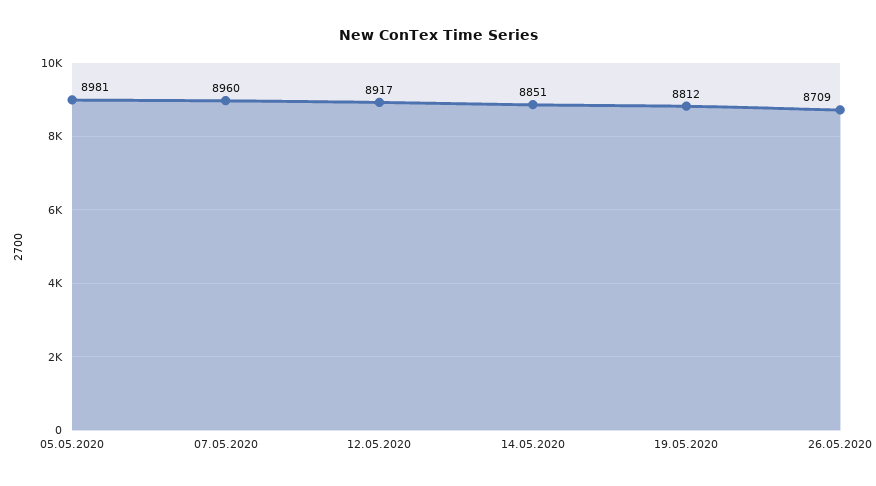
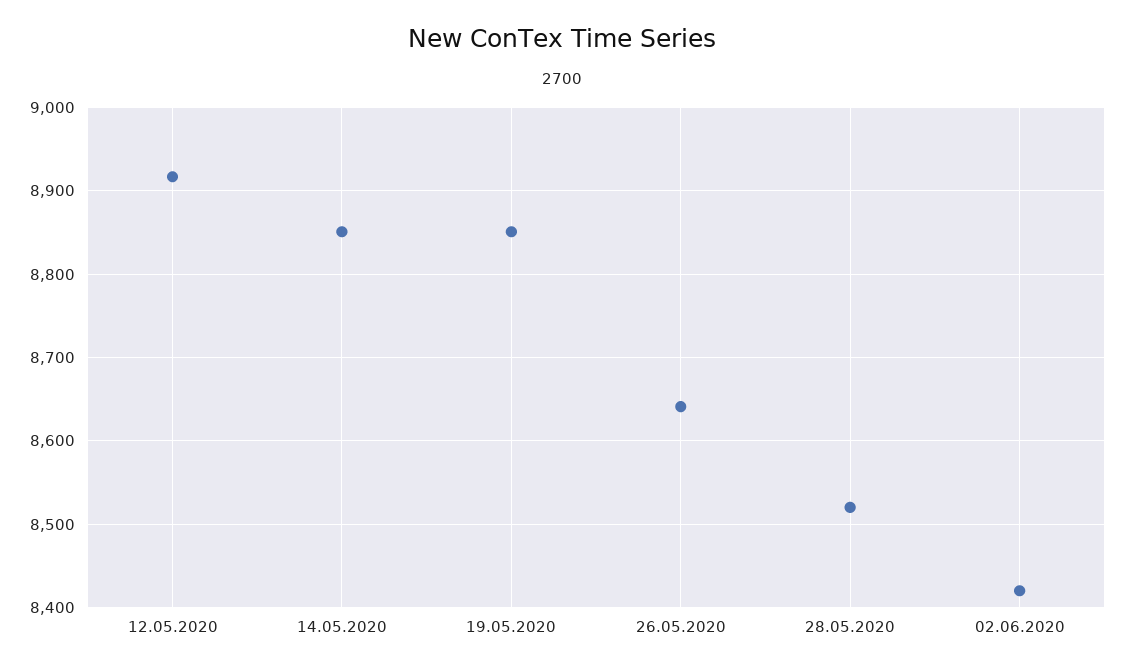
05.05.2020: 8981 -> none
07.05.2020: 8960 -> none
19.05.2020: 8812 -> 8850
26.05.2020: 8709 -> 8640
28.05.2020: none -> 8520
02.06.2020: none -> 8420

